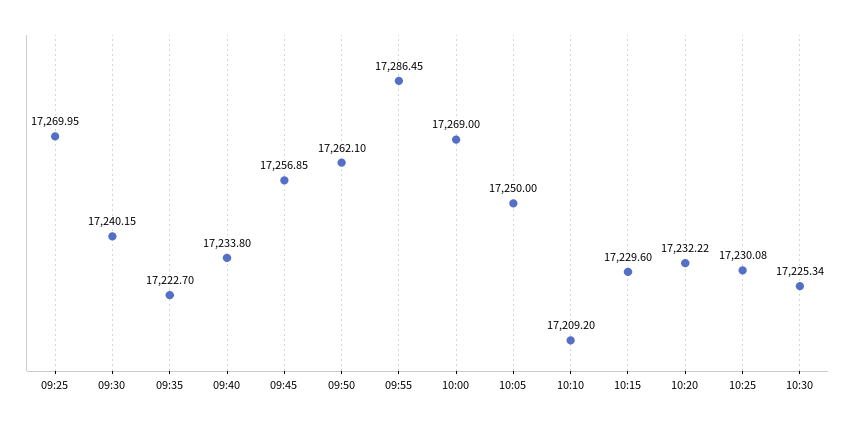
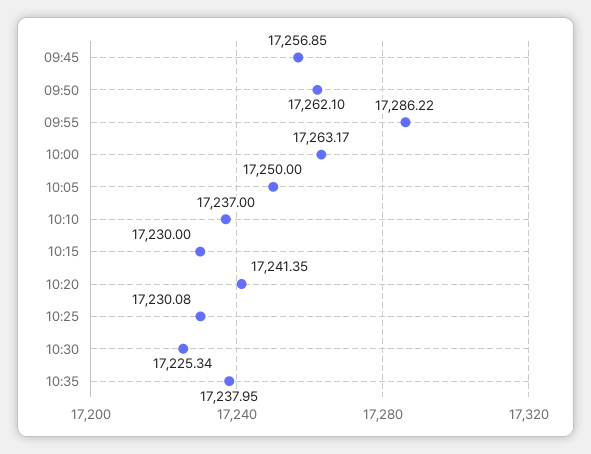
09:25: 17269.95 -> none
09:30: 17240.15 -> none
09:35: 17222.7 -> none
09:40: 17233.8 -> none
09:55: 17286.45 -> 17286.22
10:00: 17269 -> 17263.17
10:10: 17209.2 -> 17237
10:15: 17229.6 -> 17230
10:20: 17232.22 -> 17241.35
10:35: none -> 17237.95

